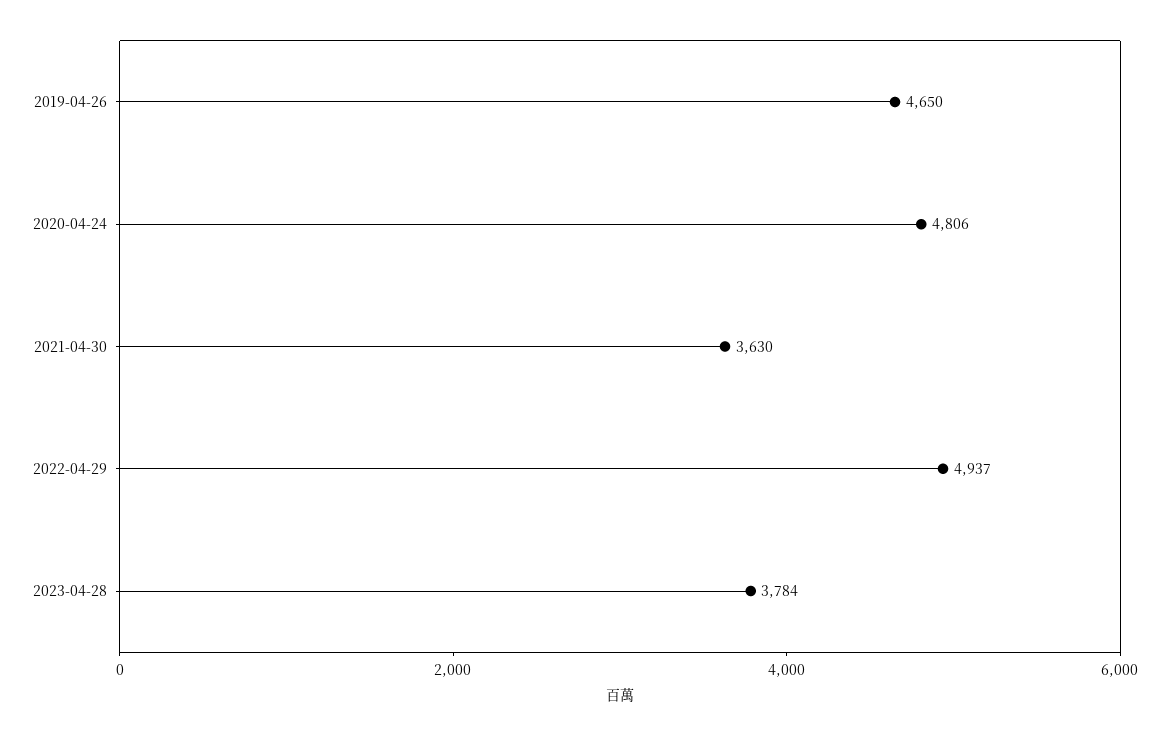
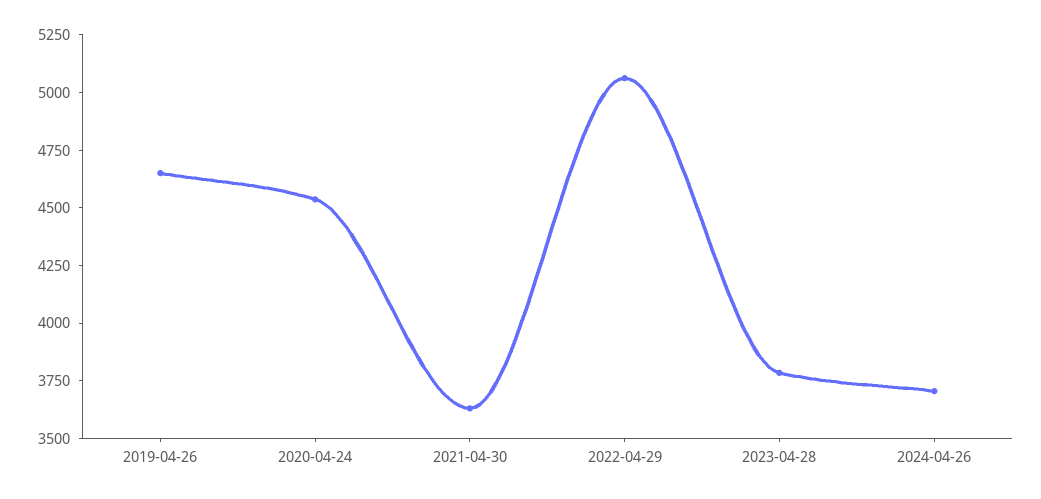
2020-04-24: 4806 -> 4550
2022-04-29: 4937 -> 5050
2024-04-26: none -> 3700

